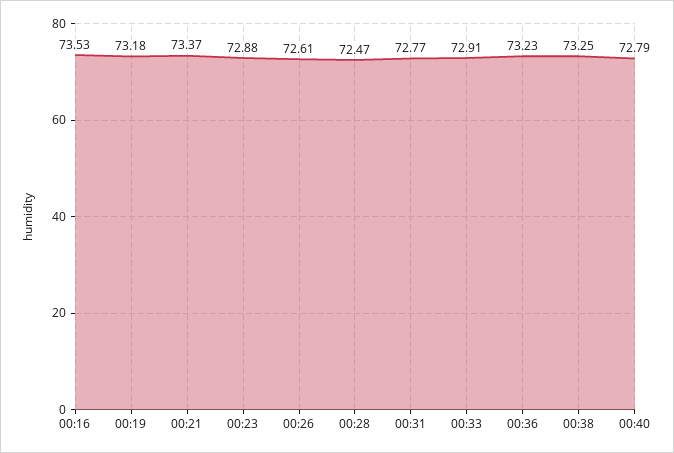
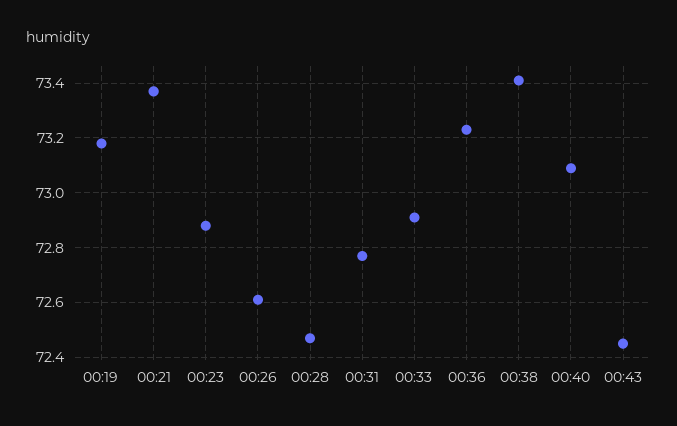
00:16: 73.53 -> none
00:38: 73.25 -> 73.4
00:40: 72.79 -> 73.1
00:43: none -> 72.45

